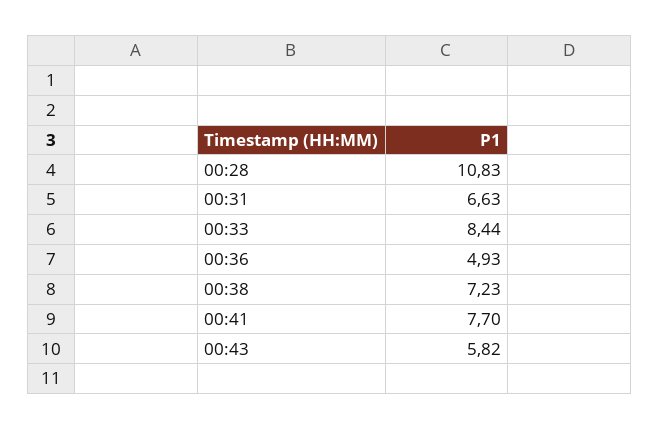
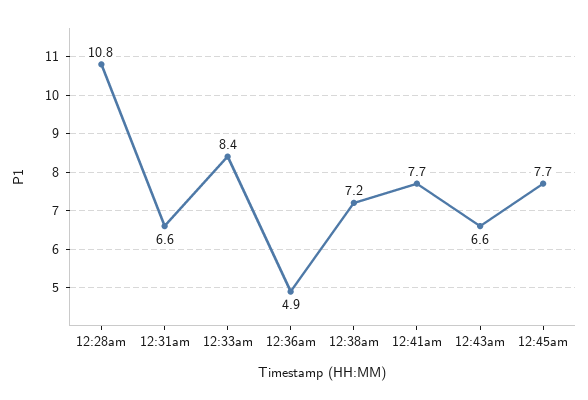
00:43: 5.82 -> 6.6
12:45am: none -> 7.7

